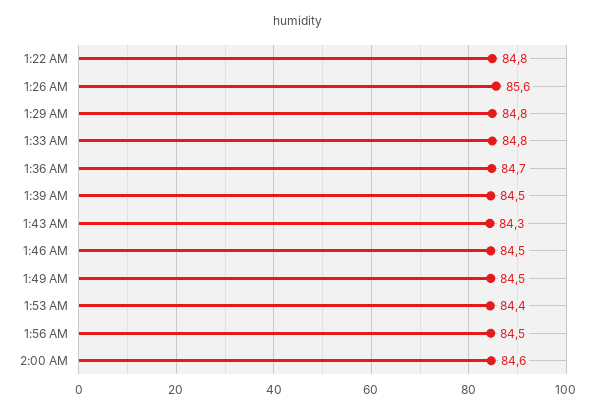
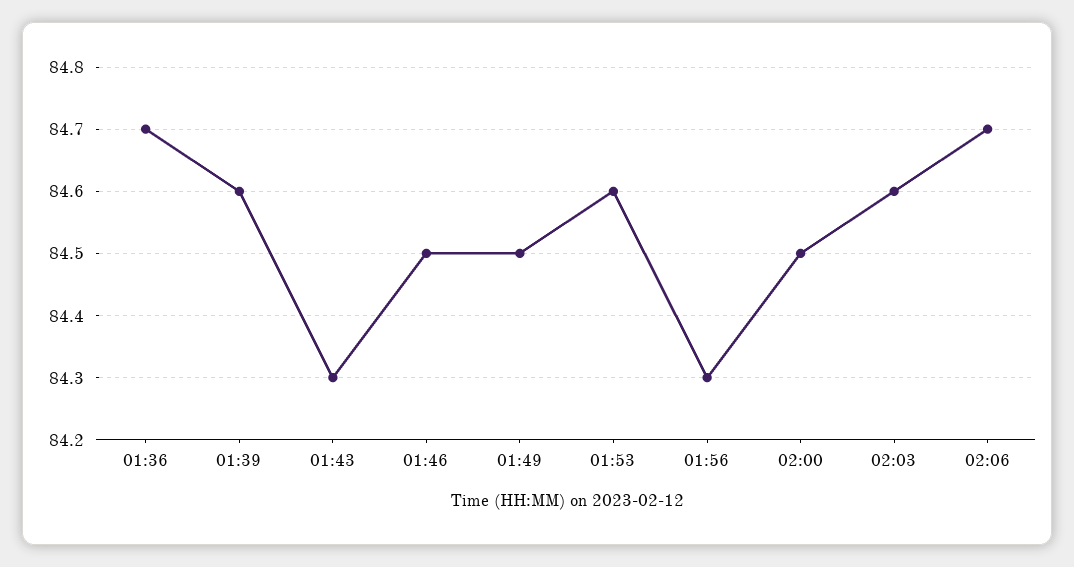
1:22 AM: 84.8 -> none
1:26 AM: 85.6 -> none
1:29 AM: 84.8 -> none
1:33 AM: 84.8 -> none
1:39 AM: 84.5 -> 84.6
1:53 AM: 84.4 -> 84.6
1:56 AM: 84.5 -> 84.3
2:00 AM: 84.6 -> 84.5
02:03: none -> 84.6
02:06: none -> 84.7

